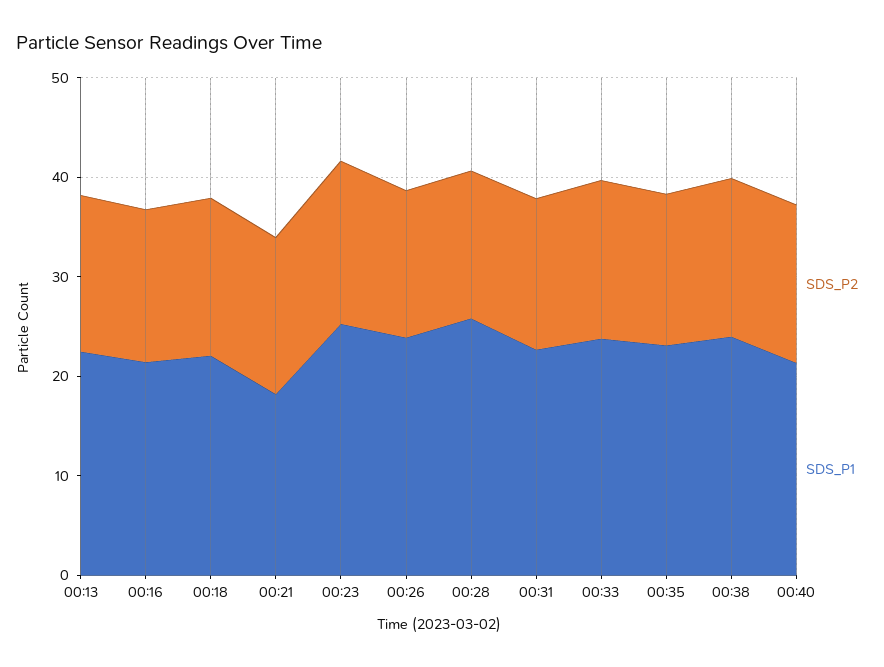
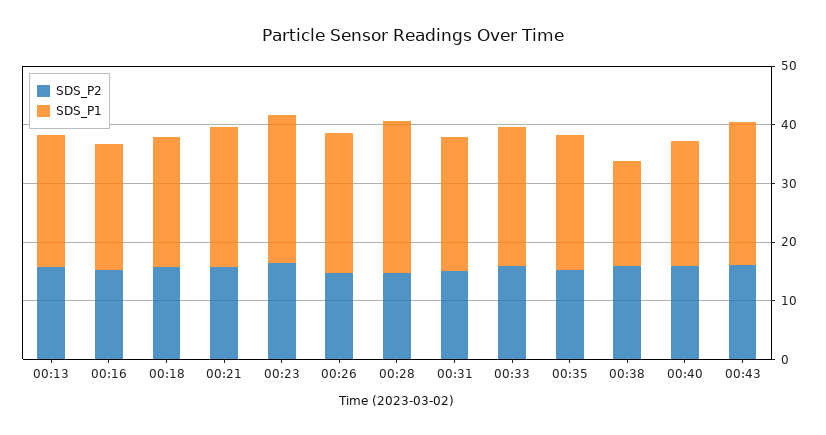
SDS_P1, 00:21: 18 -> 24
SDS_P1, 00:38: 24 -> 18
SDS_P2, 00:43: none -> 16
SDS_P1, 00:43: none -> 24

